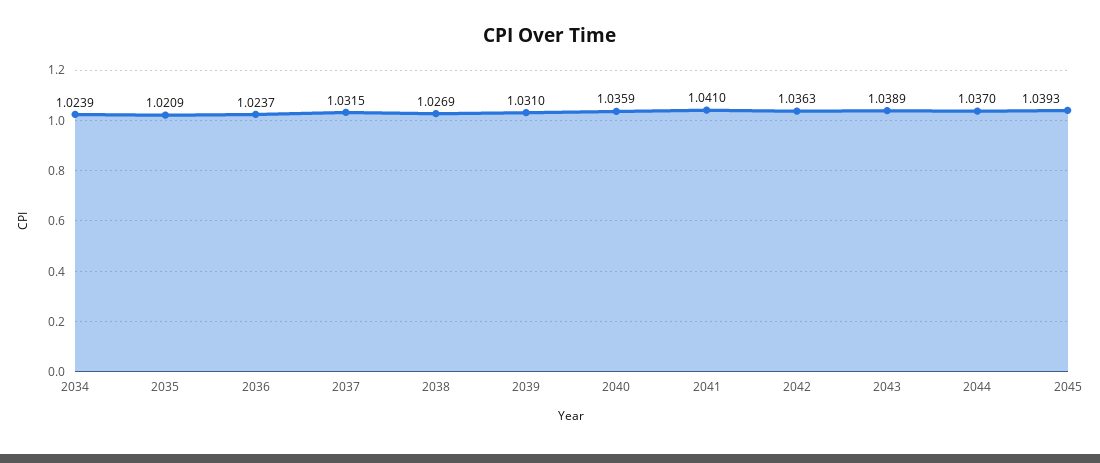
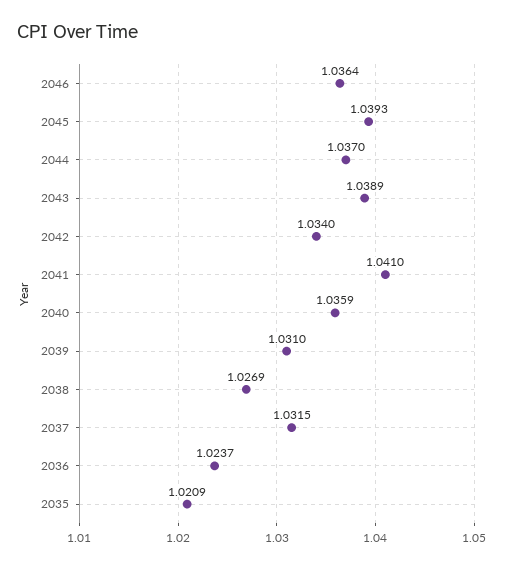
2034: 1.0239 -> none
2042: 1.0363 -> 1.034
2046: none -> 1.0364

